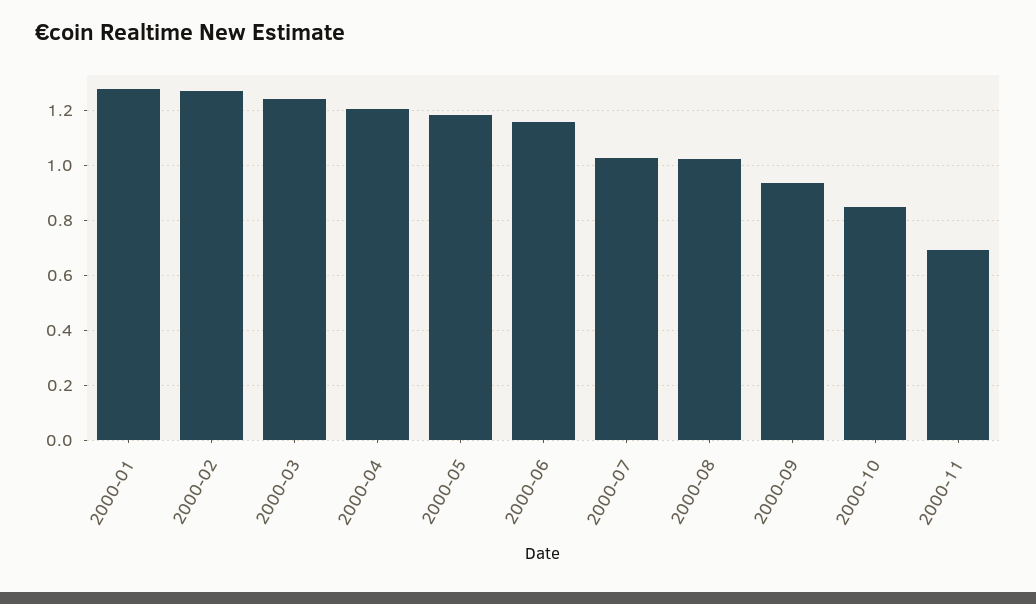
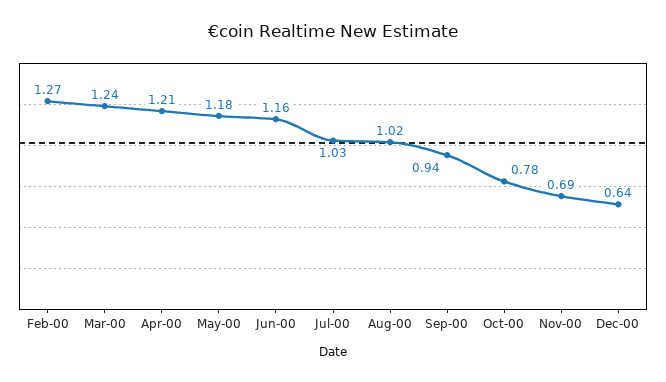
2000-01: 1.275 -> none
2000-10: 0.85 -> 0.78
Dec-00: none -> 0.64

